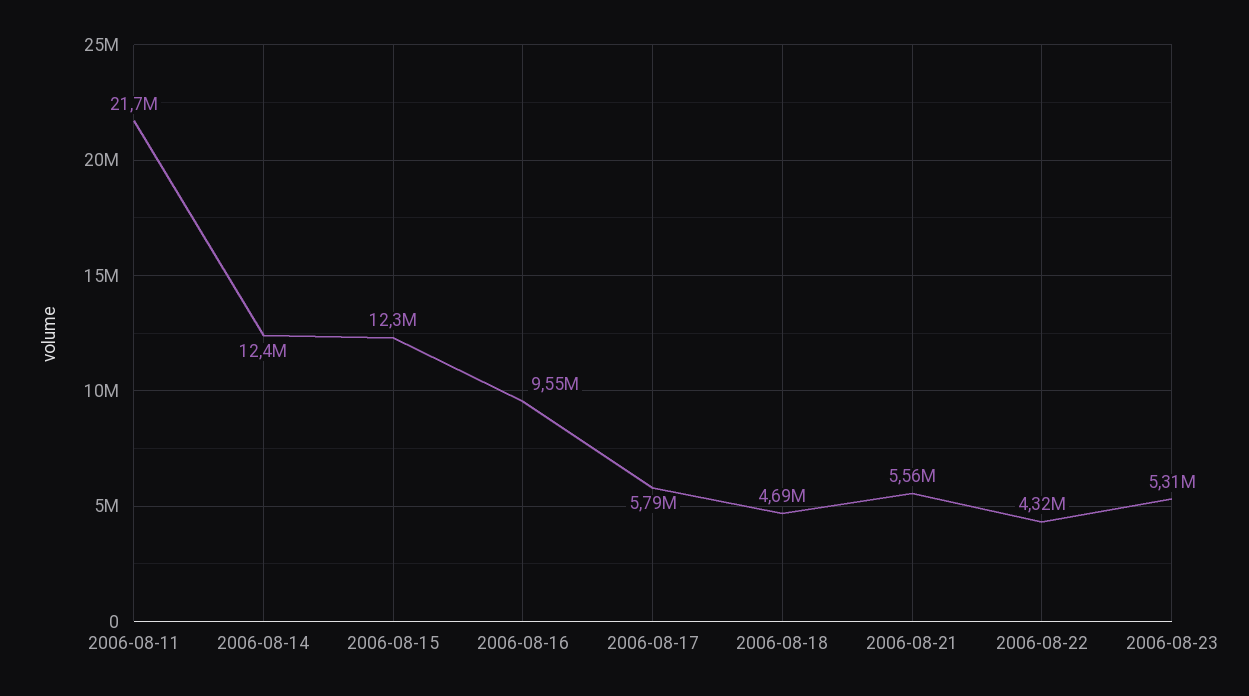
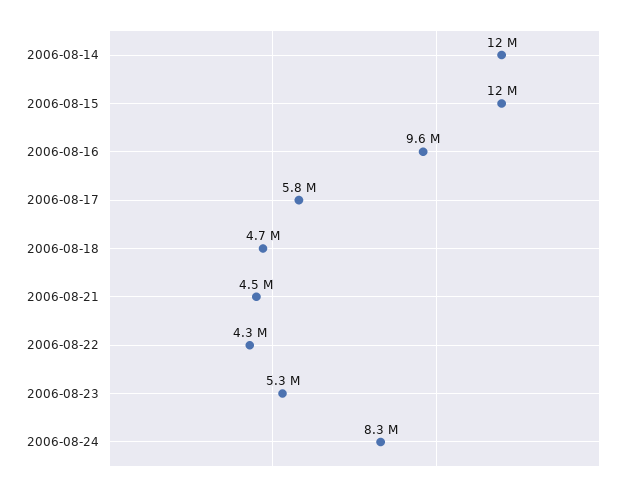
2006-08-11: 21700000 -> none
2006-08-21: 5560000 -> 4500000
2006-08-24: none -> 8300000

